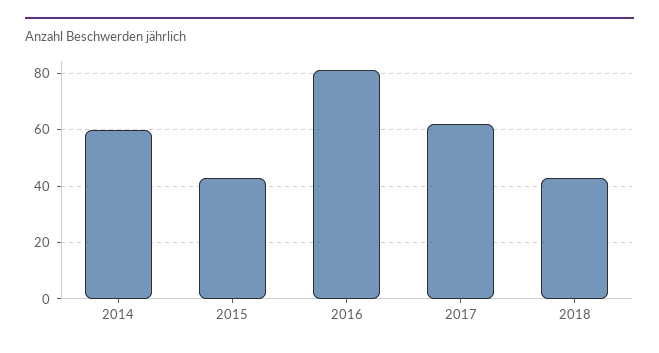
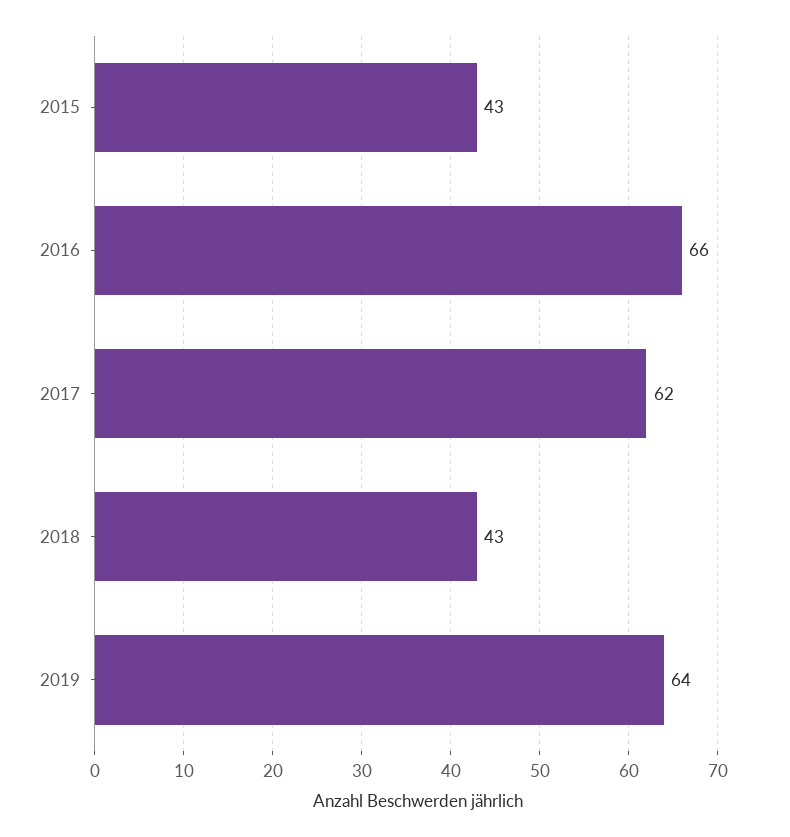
2014: 60 -> none
2016: 80 -> 66
2019: none -> 64

